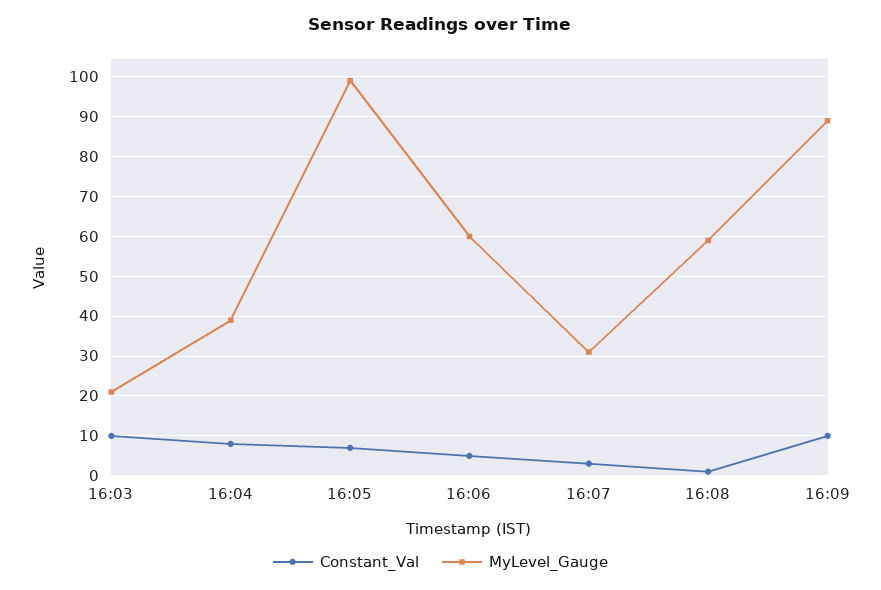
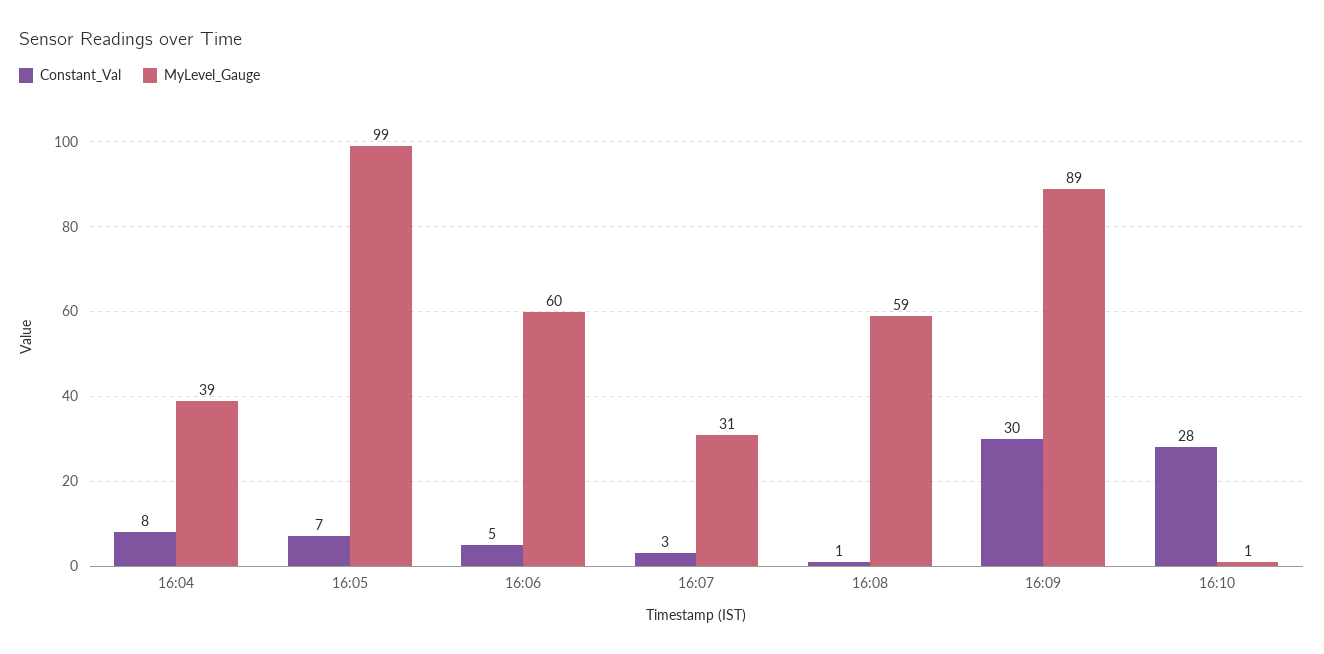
Constant_Val, 16:03: 10 -> none
MyLevel_Gauge, 16:03: 20 -> none
Constant_Val, 16:09: 10 -> 30
Constant_Val, 16:10: none -> 28
MyLevel_Gauge, 16:10: none -> 1

